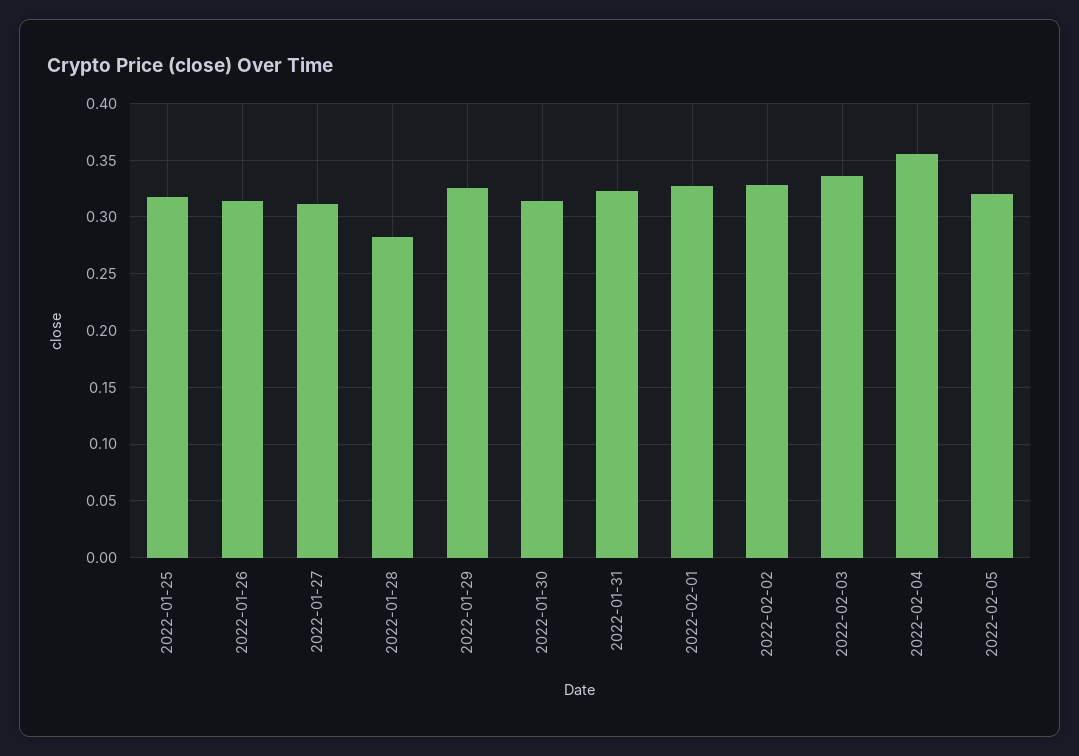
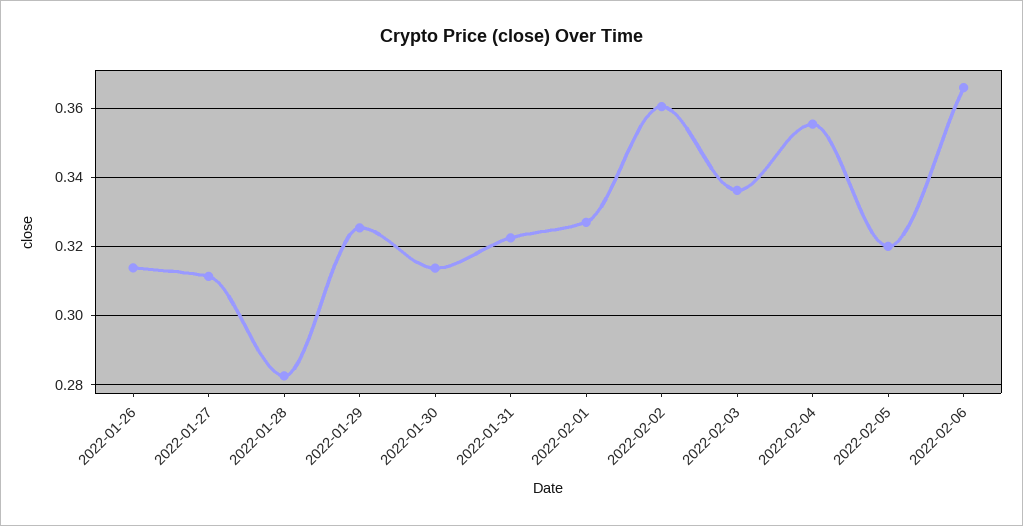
2022-01-25: 0.32 -> none
2022-02-02: 0.33 -> 0.36
2022-02-06: none -> 0.366

